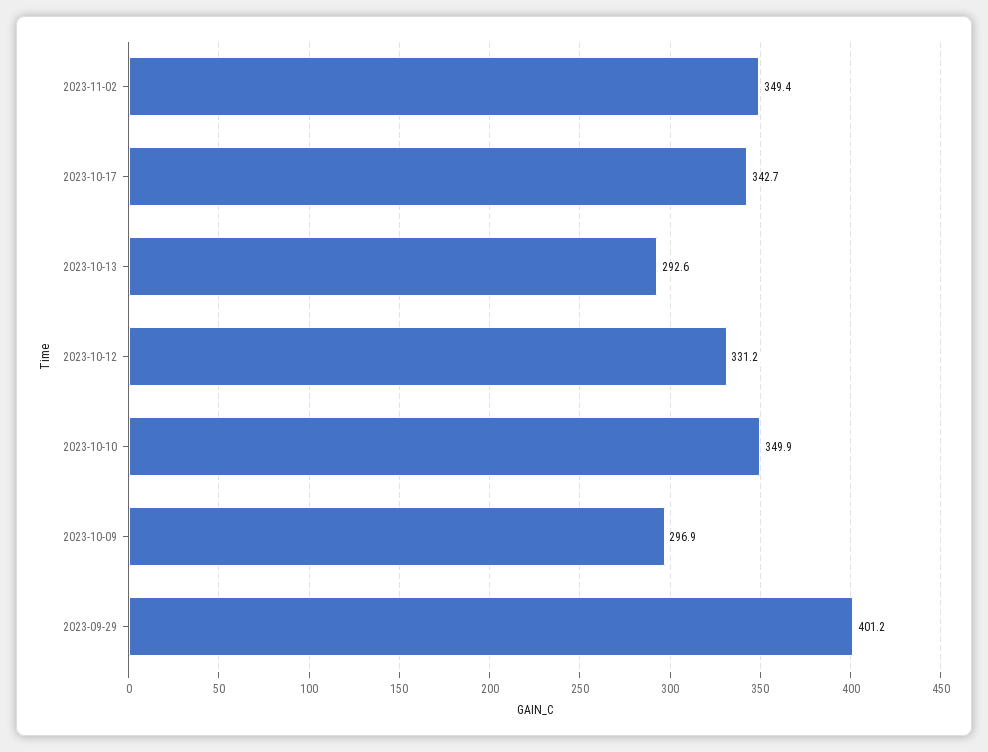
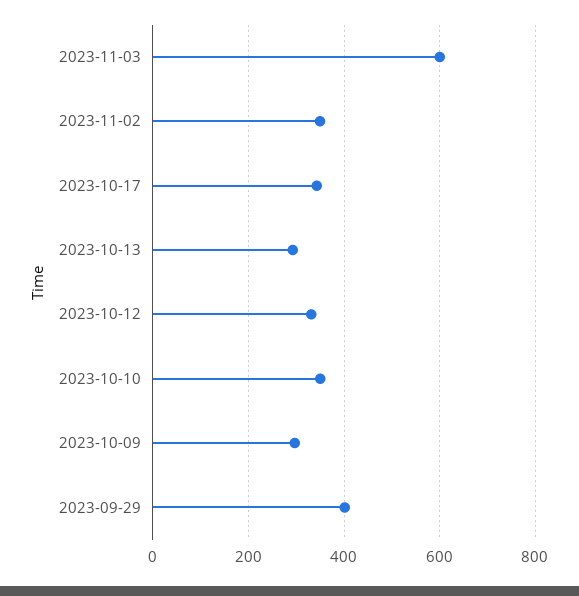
2023-11-03: none -> 600

